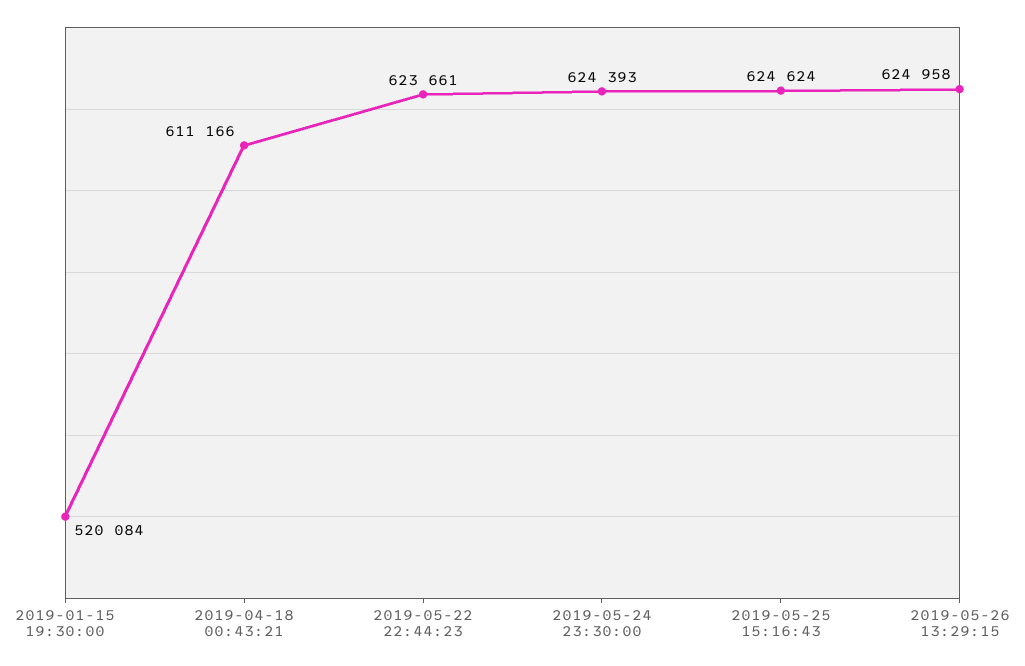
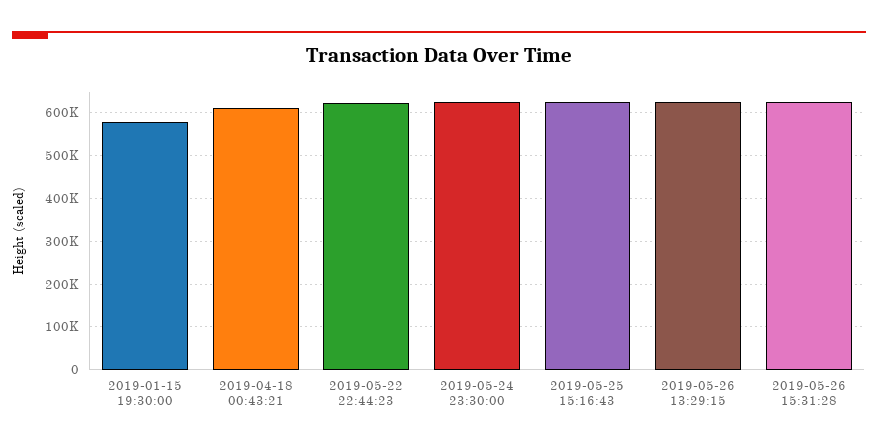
2019-01-15 19:30:00: 520084 -> 580000
2019-05-26 15:31:28: none -> 620000

